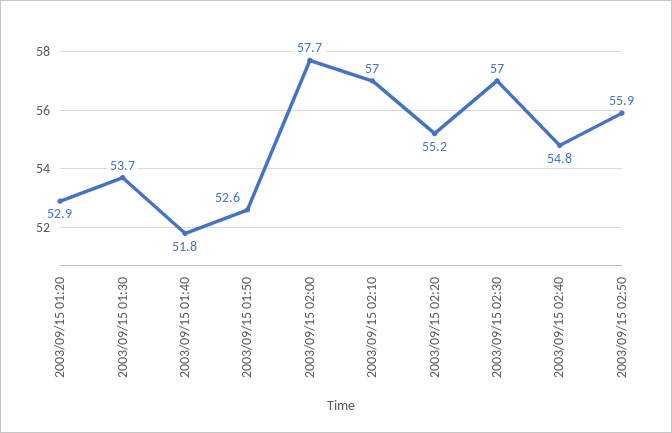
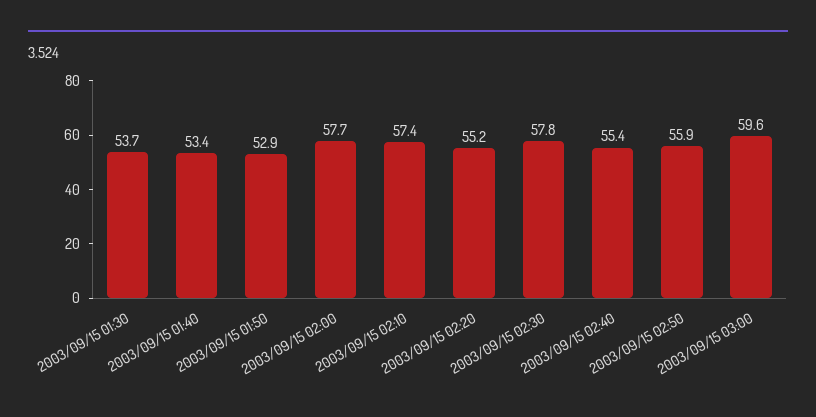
2003/09/15 01:20: 52.9 -> none
2003/09/15 01:40: 51.8 -> 53.4
2003/09/15 01:50: 52.6 -> 52.9
2003/09/15 02:10: 57 -> 57.4
2003/09/15 02:30: 57 -> 57.8
2003/09/15 02:40: 54.8 -> 55.4
2003/09/15 03:00: none -> 59.6

